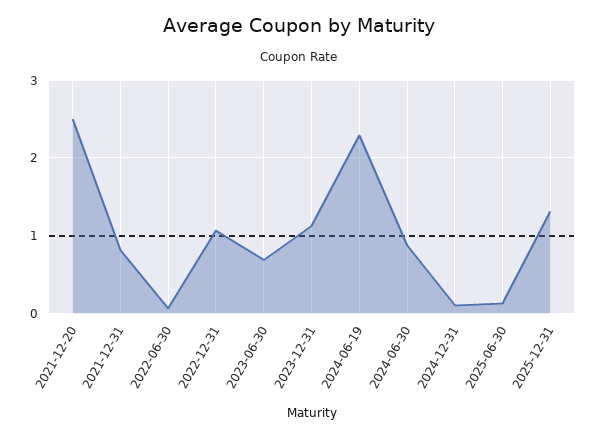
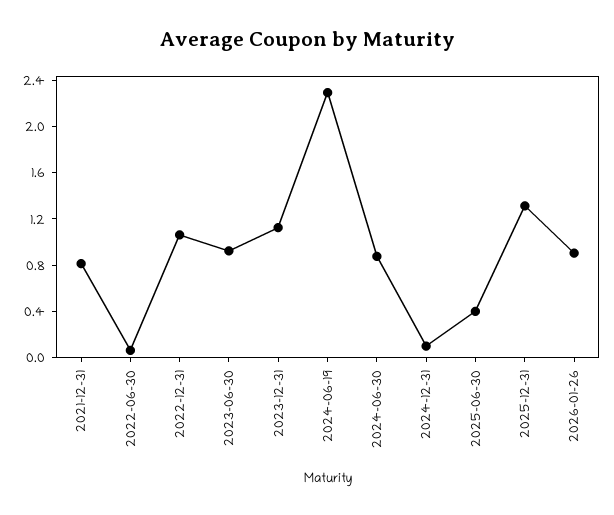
2021-12-20: 2.5 -> none
2023-06-30: 0.7 -> 0.9
2025-06-30: 0.1 -> 0.4
2026-01-26: none -> 0.9

